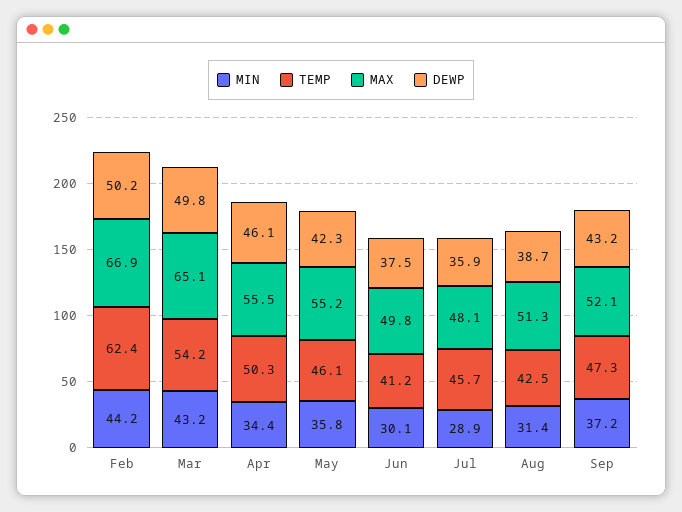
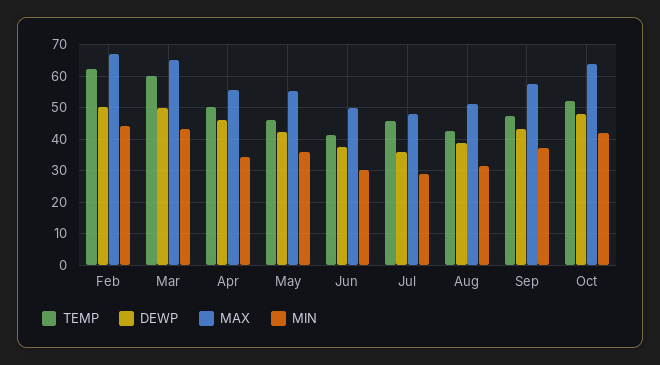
TEMP, Mar: 54.2 -> 60
MAX, Sep: 52.1 -> 58
TEMP, Oct: none -> 52
DEWP, Oct: none -> 48
MAX, Oct: none -> 64
MIN, Oct: none -> 42

